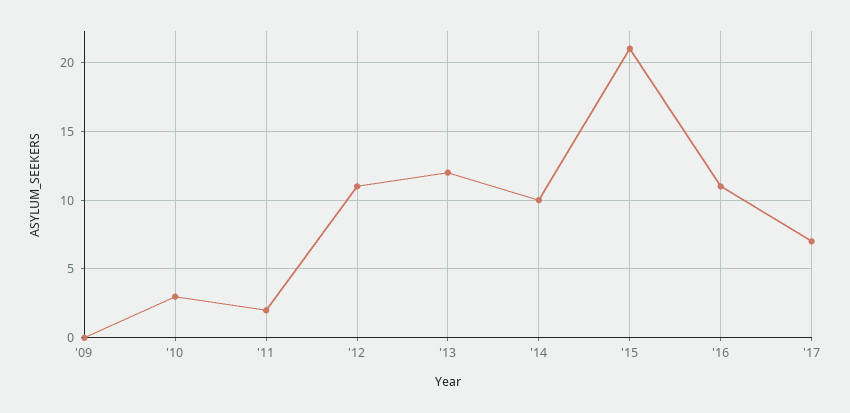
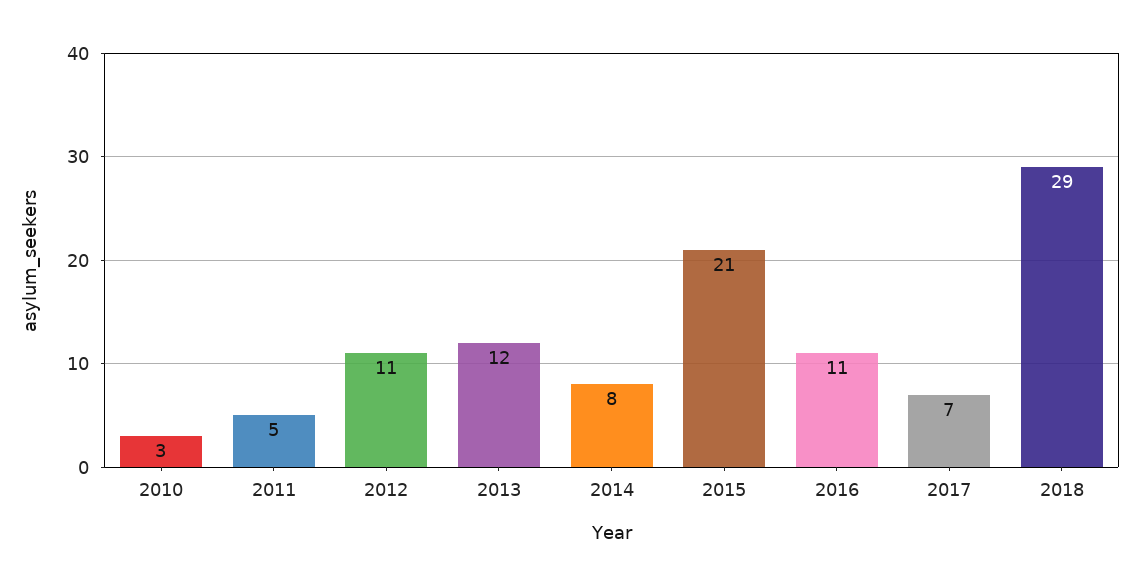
'09: 0 -> none
'11: 2 -> 5
'14: 10 -> 8
2018: none -> 29

